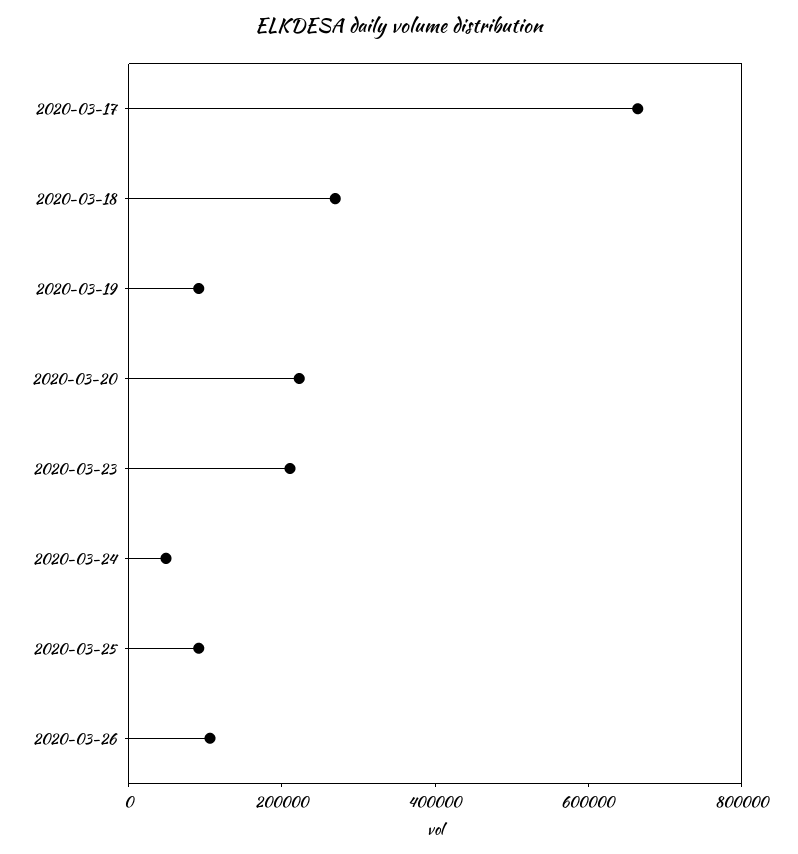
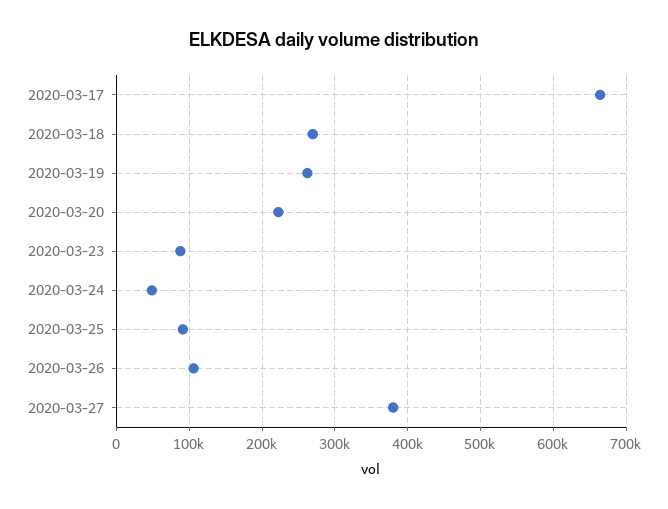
2020-03-19: 100000 -> 260000
2020-03-23: 200000 -> 90000
2020-03-27: none -> 380000

